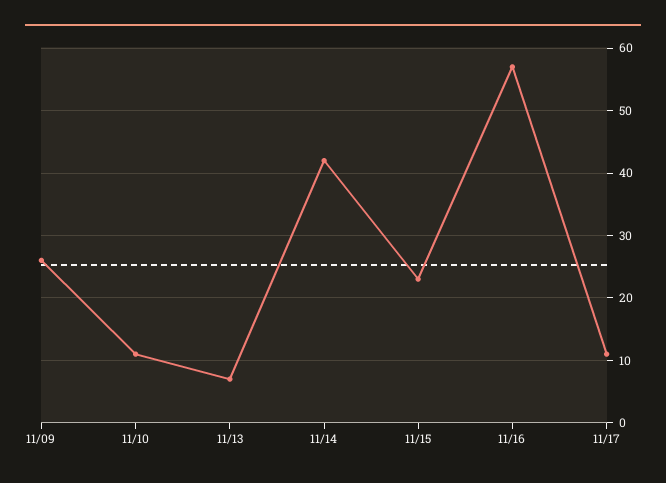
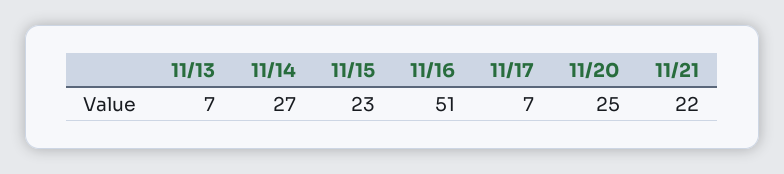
11/09: 26 -> none
11/10: 11 -> none
11/14: 42 -> 27
11/16: 57 -> 51
11/17: 11 -> 7
11/20: none -> 25
11/21: none -> 22

